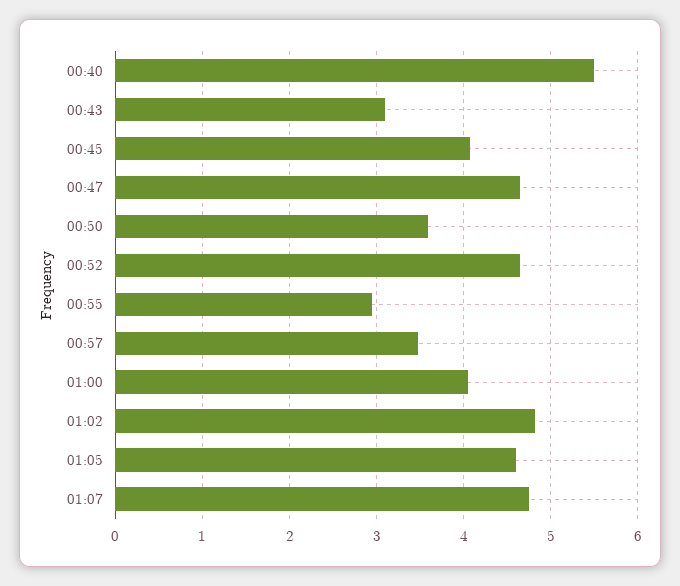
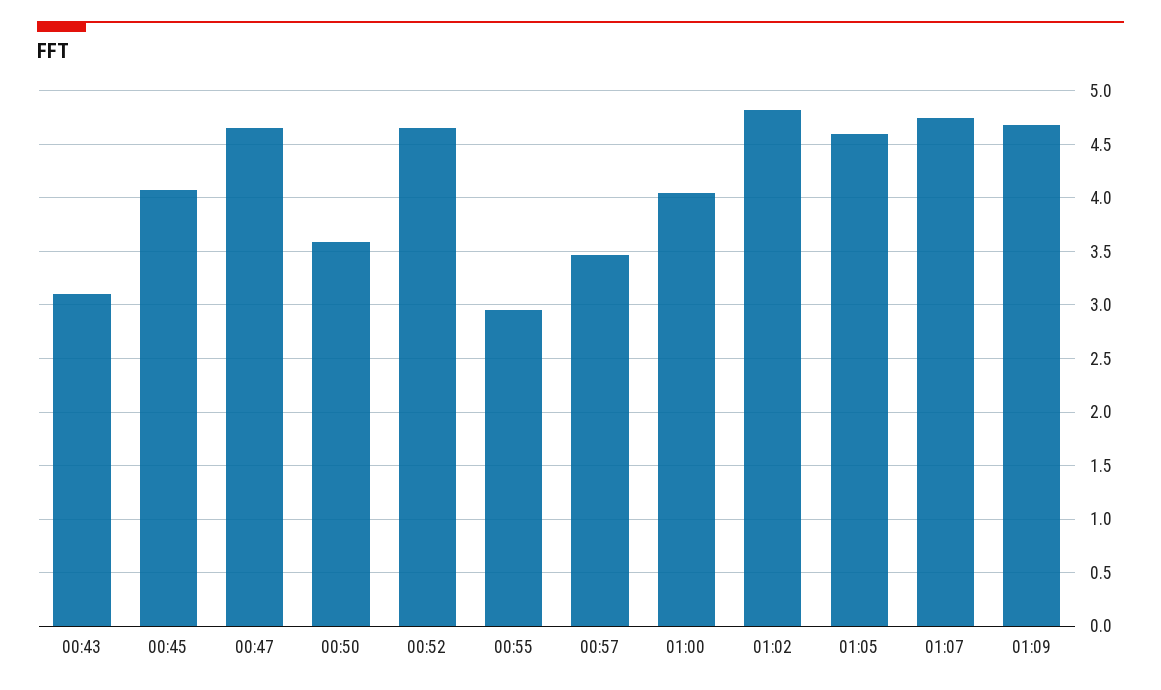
00:40: 5.5 -> none
01:09: none -> 4.7

